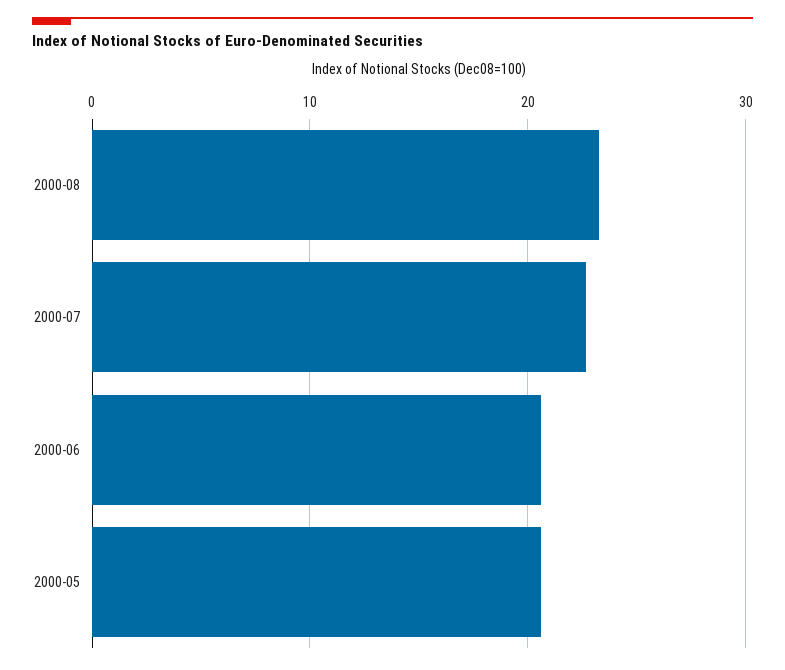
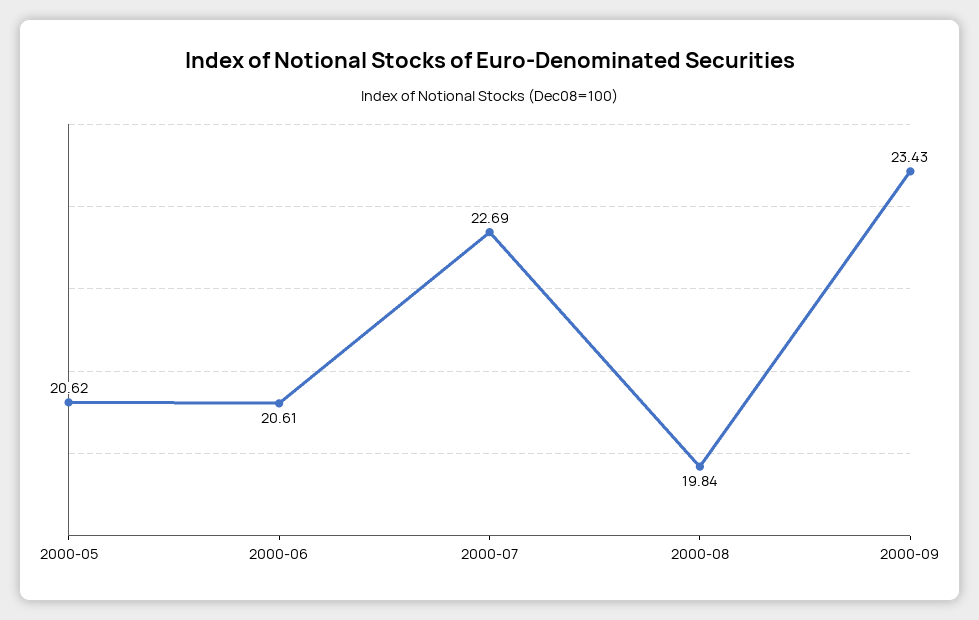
2000-08: 23 -> 19.84
2000-09: none -> 23.43

